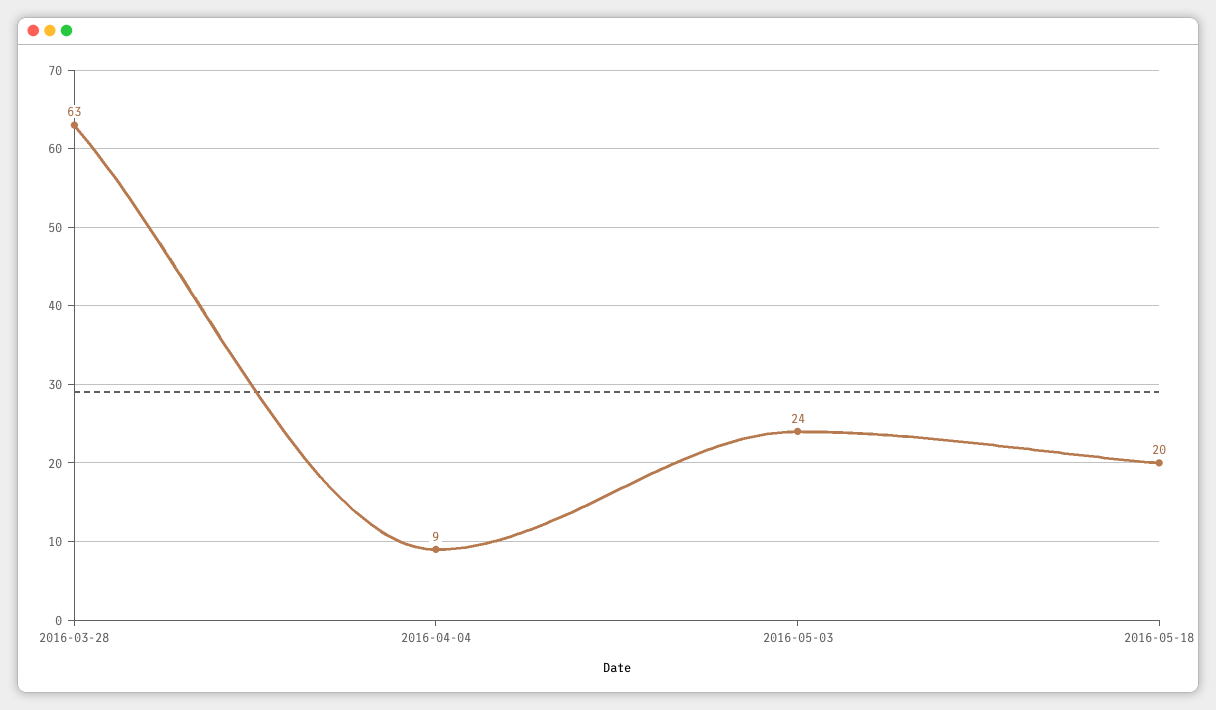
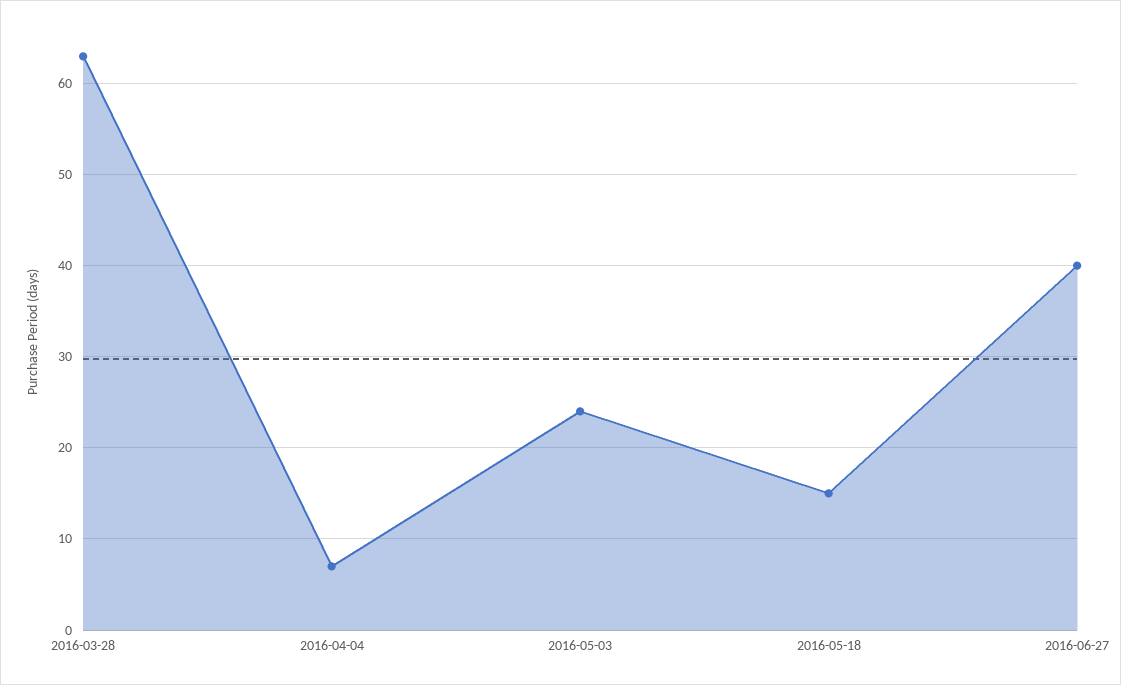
2016-04-04: 9 -> 7
2016-05-18: 20 -> 15
2016-06-27: none -> 40

